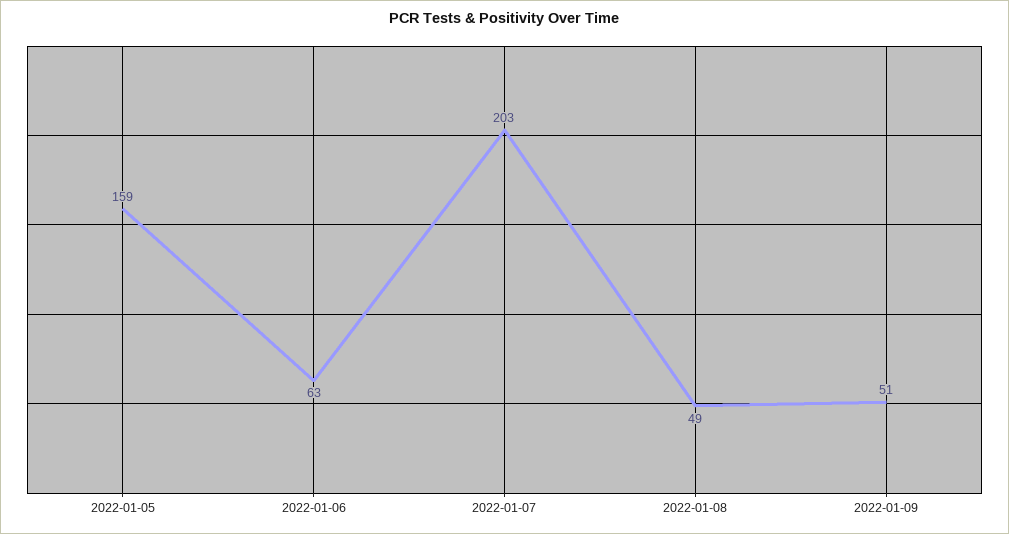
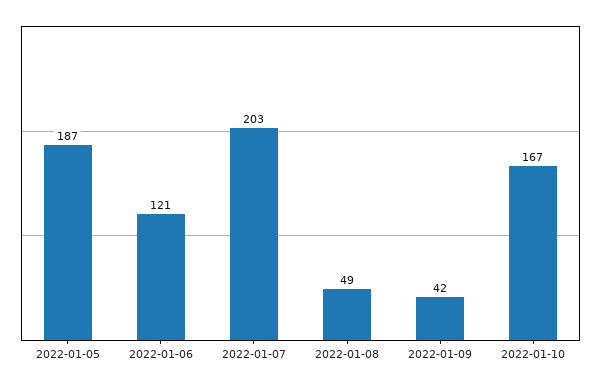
2022-01-05: 159 -> 187
2022-01-06: 63 -> 121
2022-01-09: 51 -> 42
2022-01-10: none -> 167

